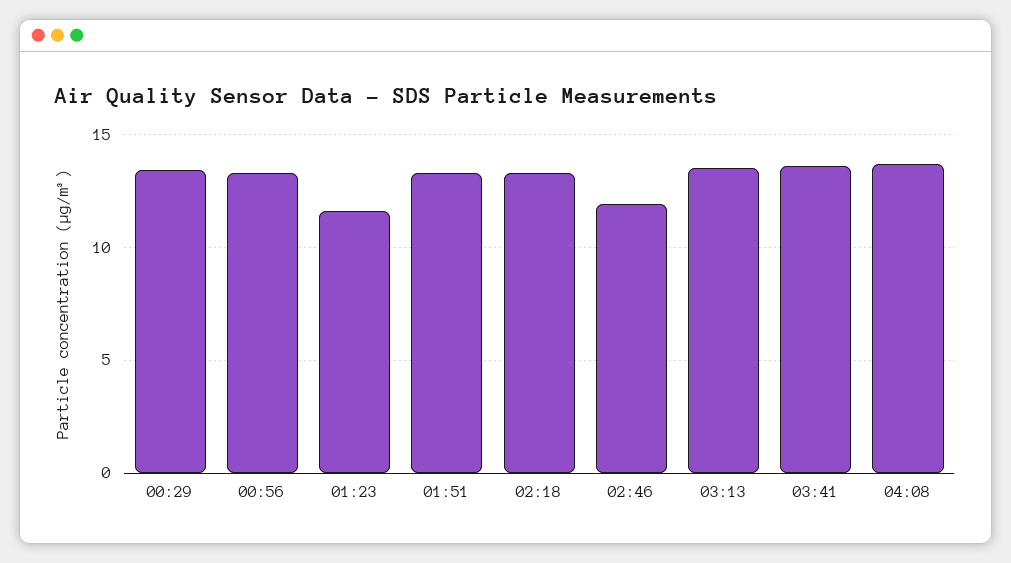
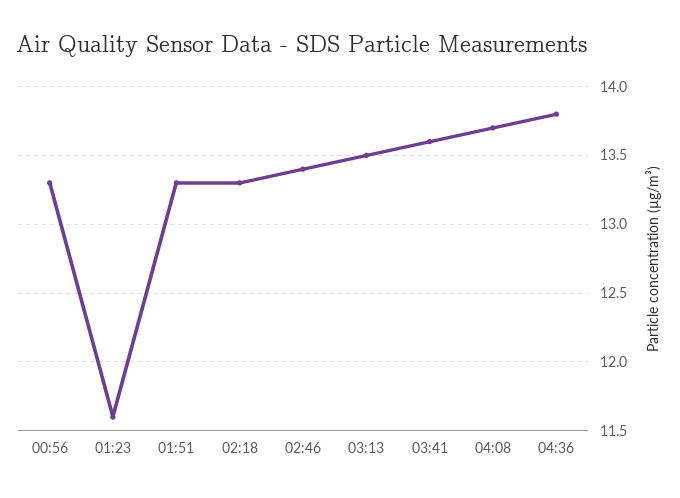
00:29: 13.5 -> none
02:46: 12 -> 13.4
04:36: none -> 13.8

